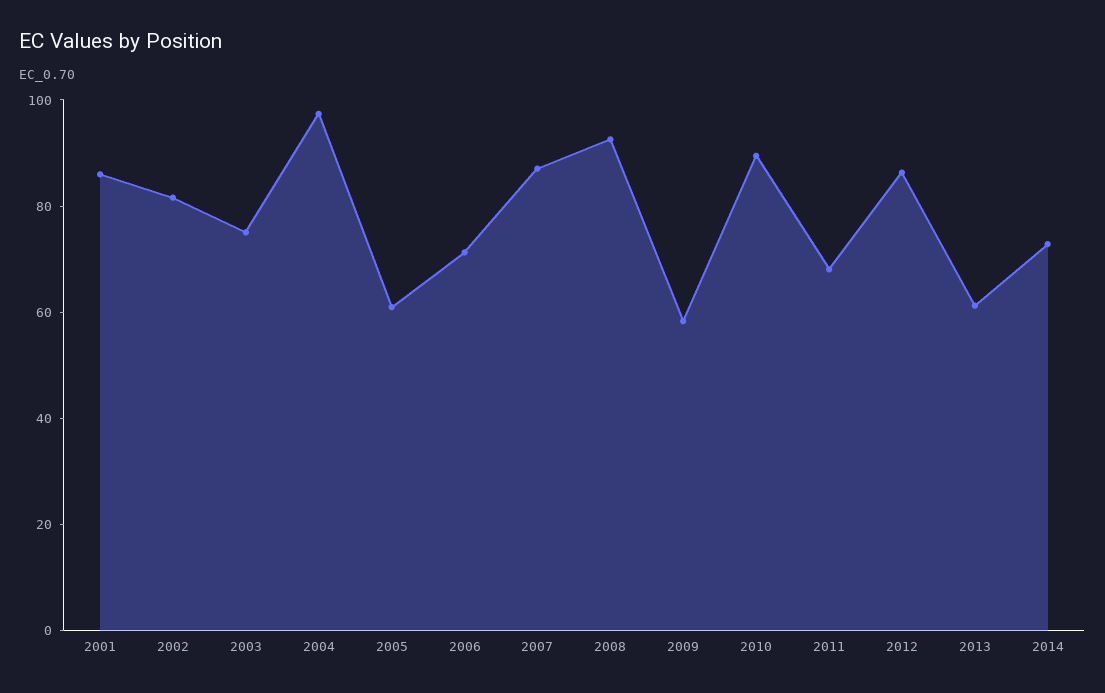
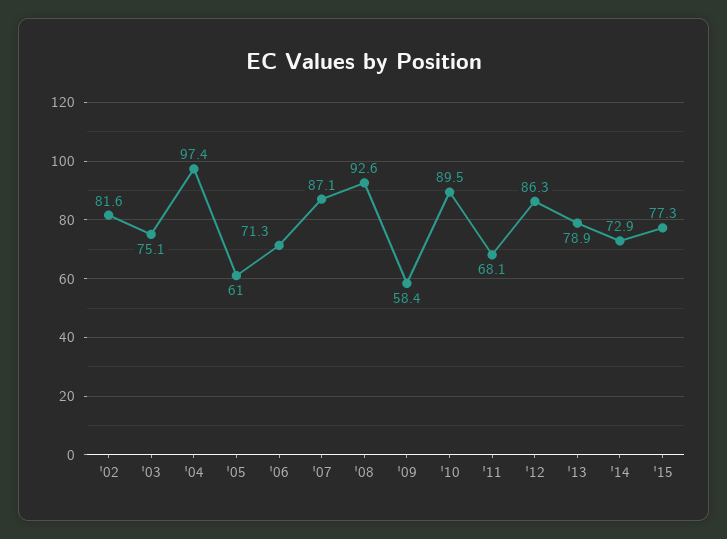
2001: 85 -> none
2013: 60 -> 78.9
'15: none -> 77.3

